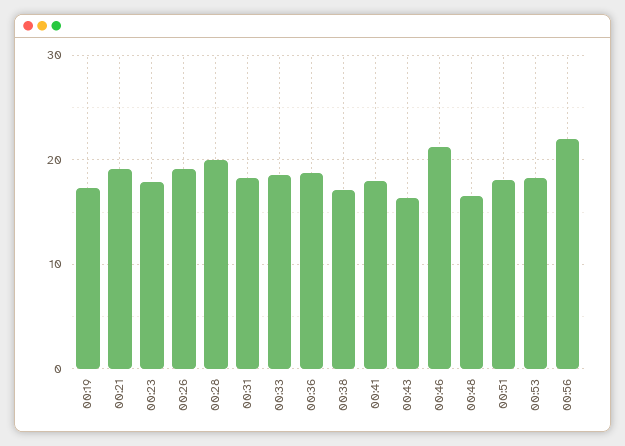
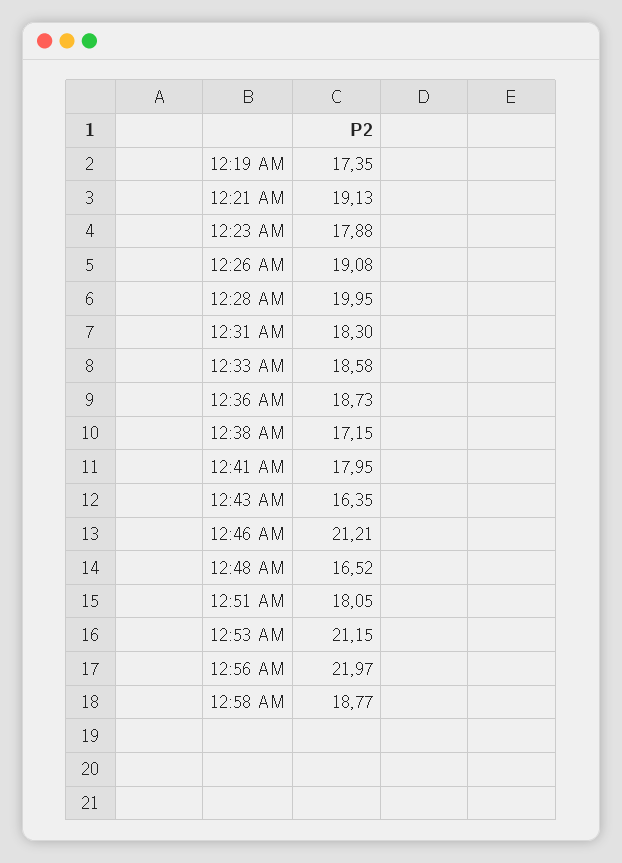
00:53: 18 -> 21.15
12:58 AM: none -> 18.77

